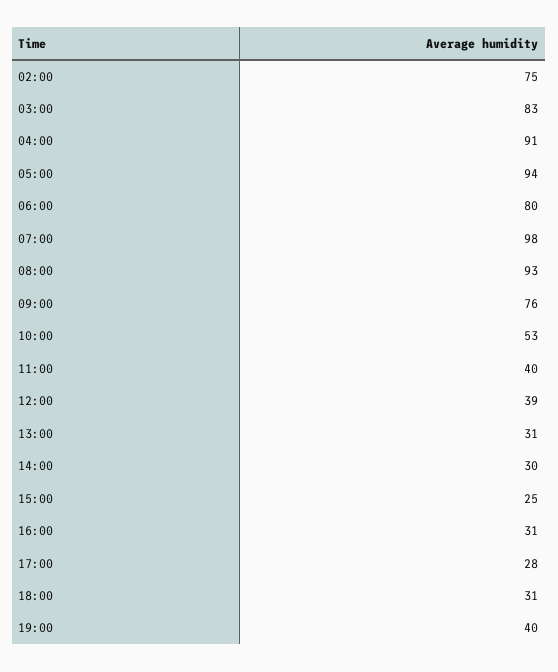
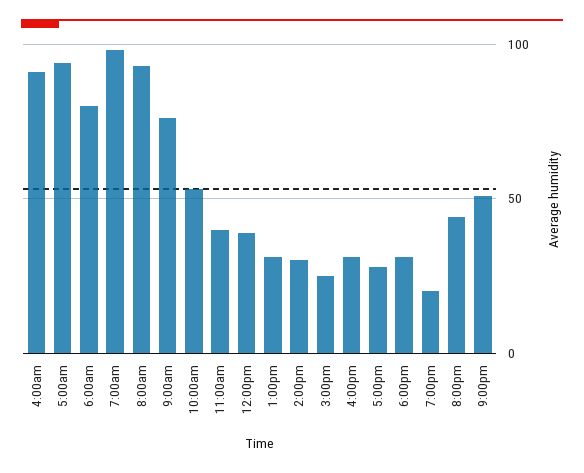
02:00: 75 -> none
03:00: 83 -> none
19:00: 40 -> 20
8:00pm: none -> 45
9:00pm: none -> 50

